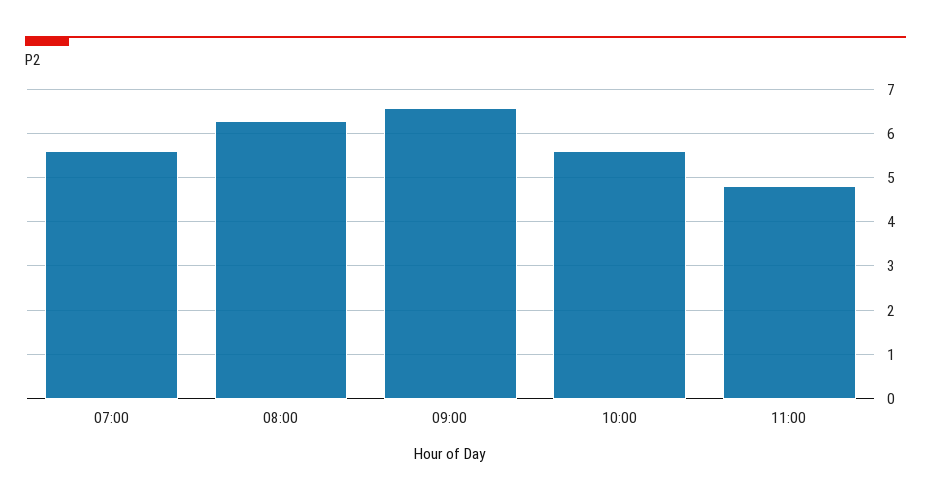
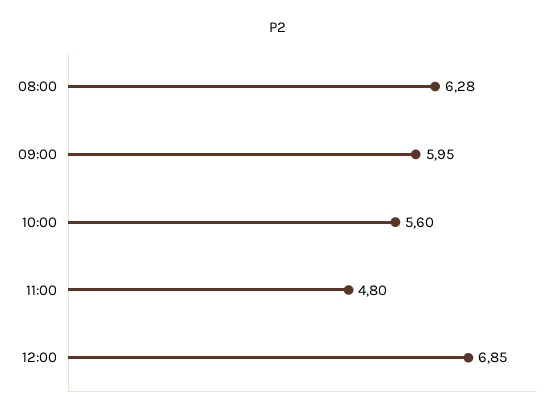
07:00: 5.6 -> none
09:00: 6.6 -> 5.95
12:00: none -> 6.85

